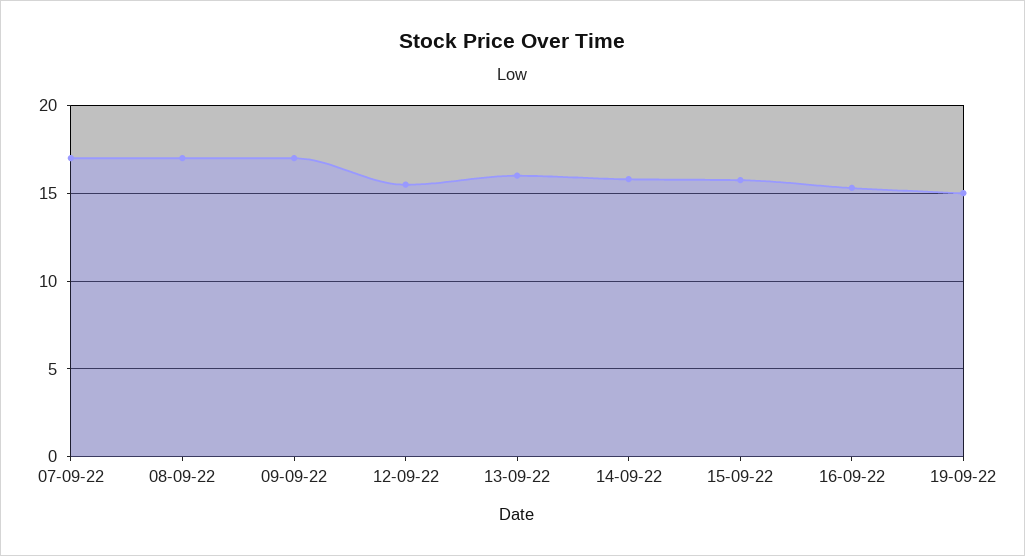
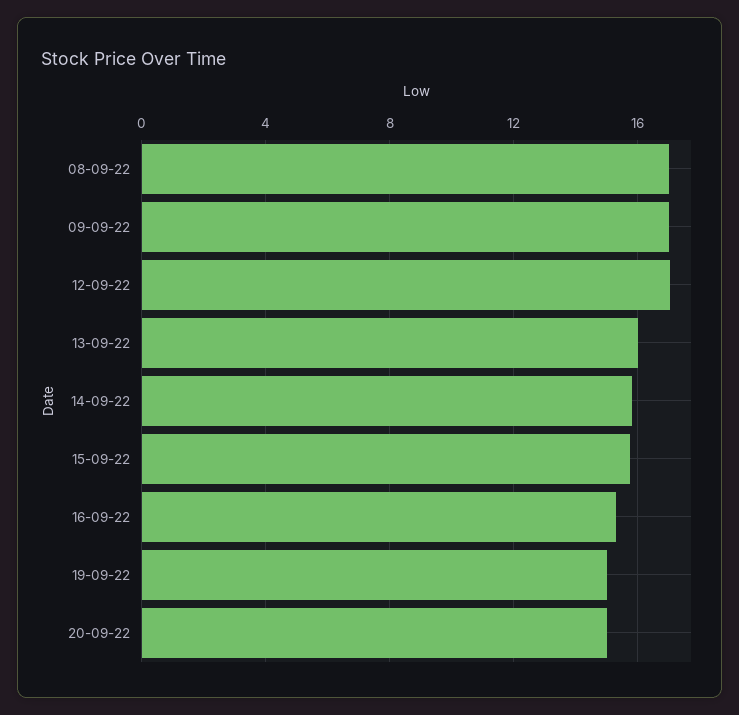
07-09-22: 17 -> none
12-09-22: 15.5 -> 17
20-09-22: none -> 15

